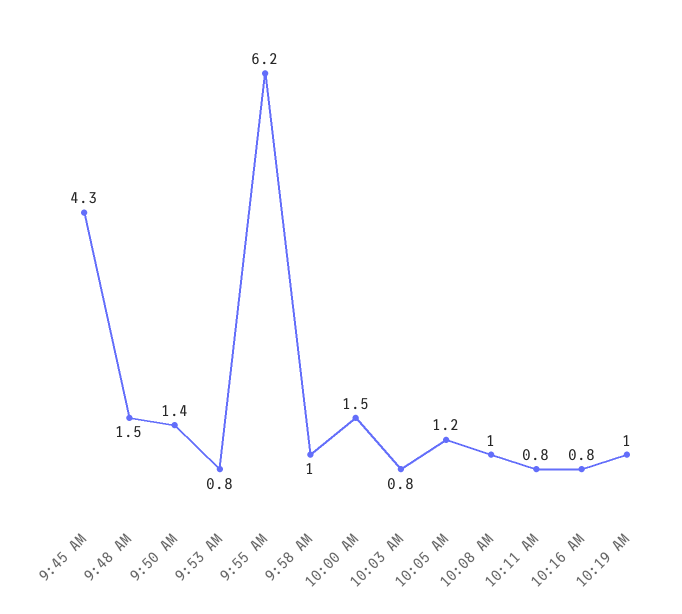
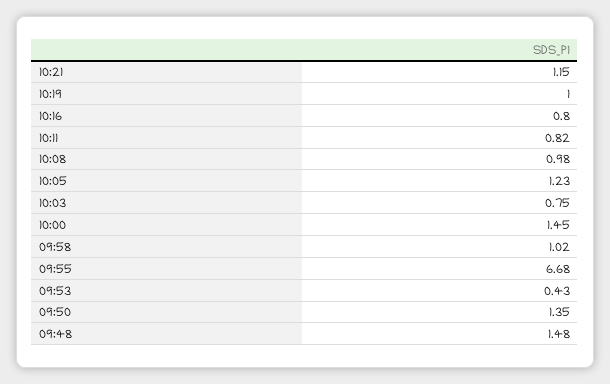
9:45 AM: 4.3 -> none
9:53 AM: 0.8 -> 0.43
9:55 AM: 6.2 -> 6.68
10:21: none -> 1.15

